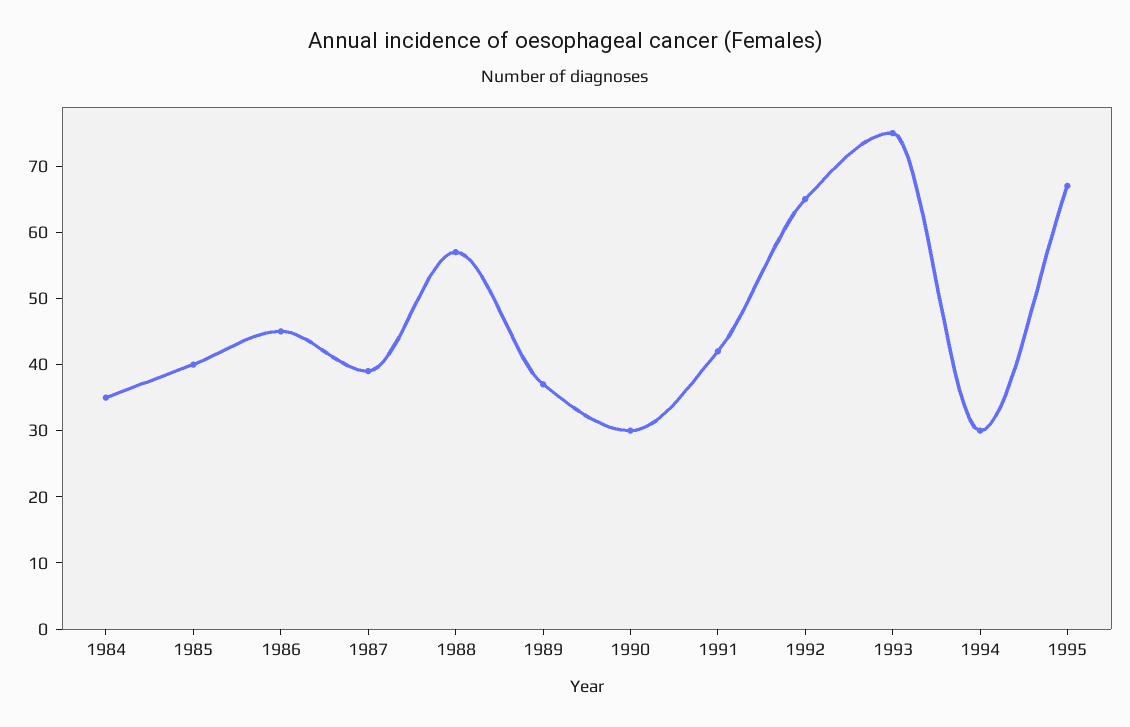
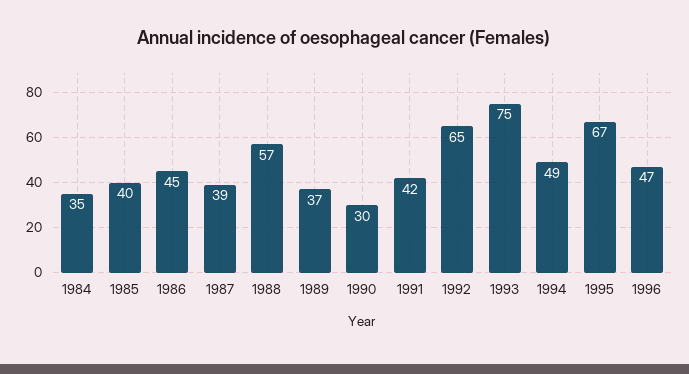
1994: 30 -> 49
1996: none -> 47

